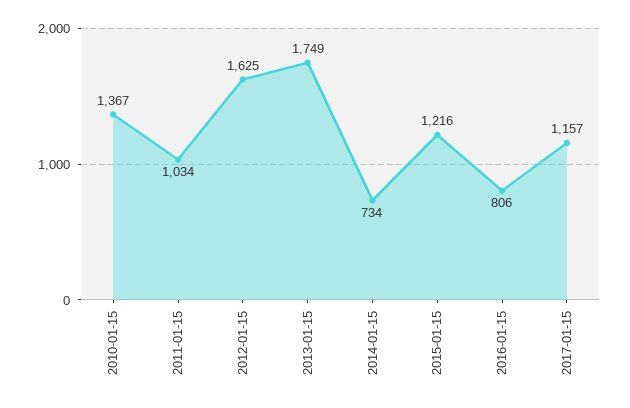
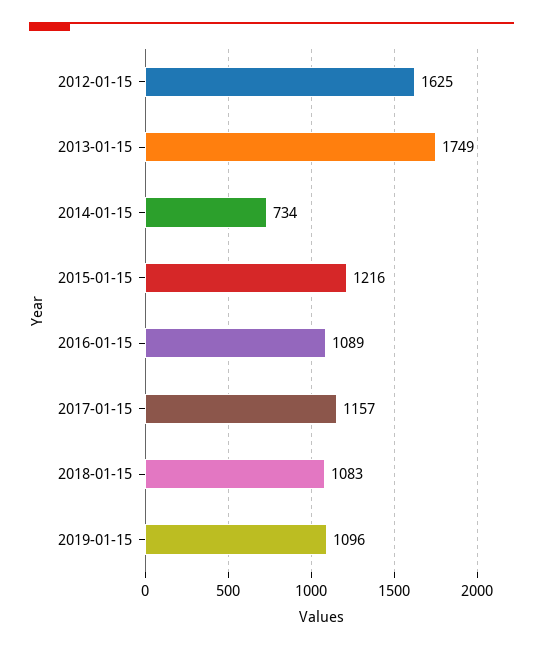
2010-01-15: 1367 -> none
2011-01-15: 1034 -> none
2016-01-15: 806 -> 1089
2018-01-15: none -> 1083
2019-01-15: none -> 1096

